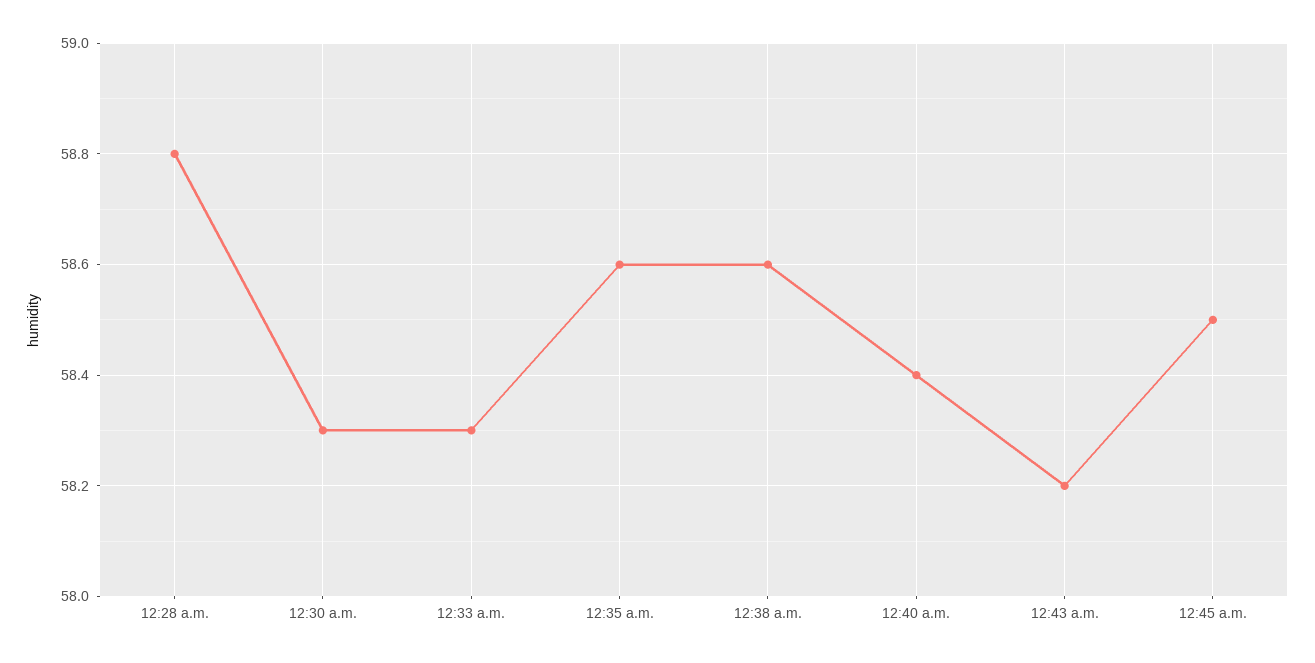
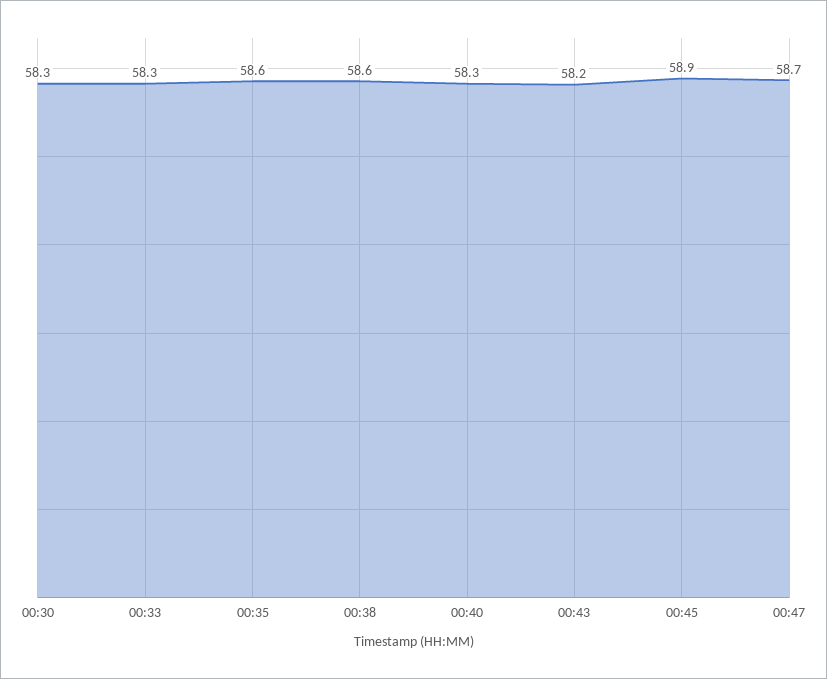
12:28 a.m.: 58.8 -> none
12:40 a.m.: 58.4 -> 58.3
12:45 a.m.: 58.5 -> 58.9
00:47: none -> 58.7

